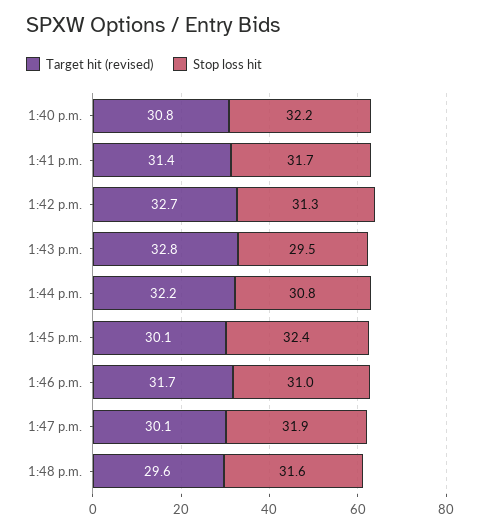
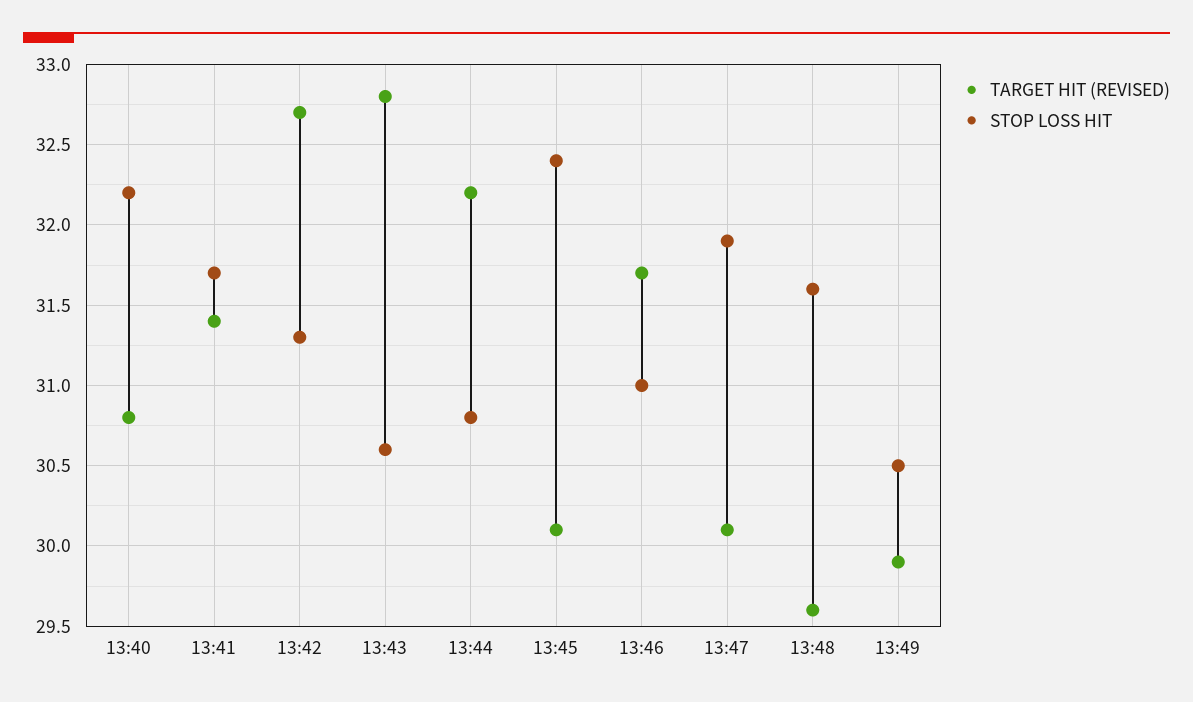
Stop loss hit, 1:43 p.m.: 29.5 -> 30.6
Target hit (revised), 13:49: none -> 29.9
Stop loss hit, 13:49: none -> 30.5

